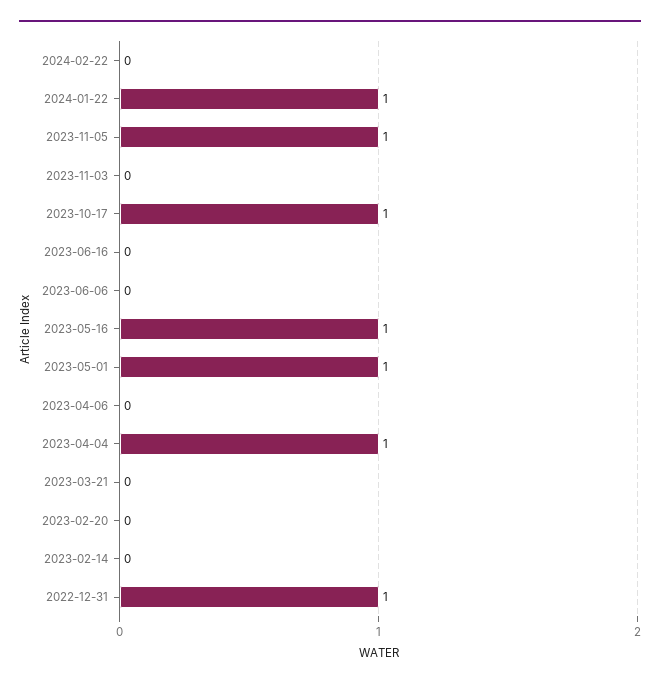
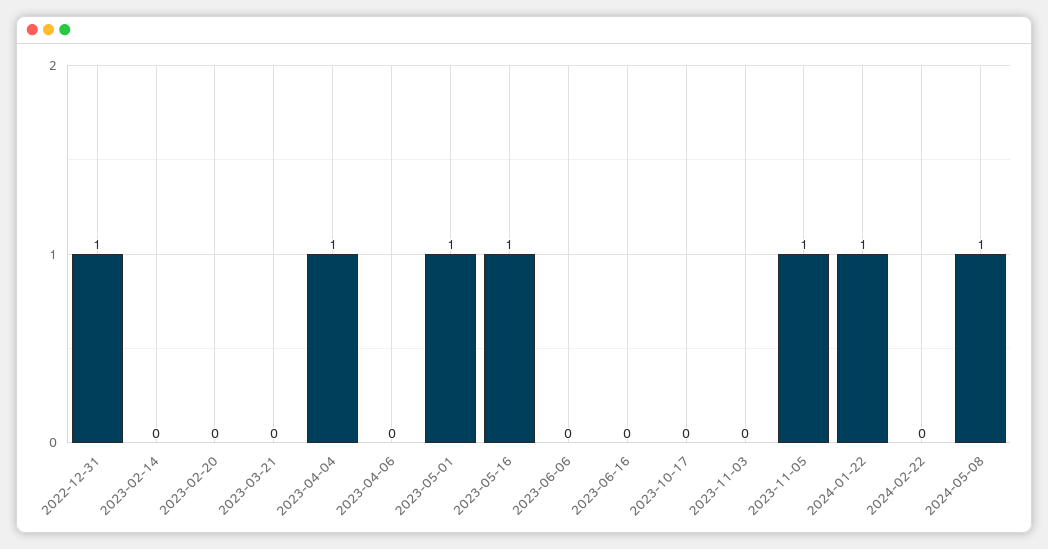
2023-10-17: 1 -> 0
2024-05-08: none -> 1

